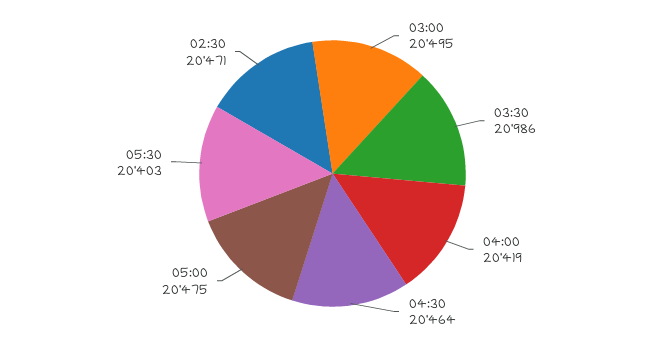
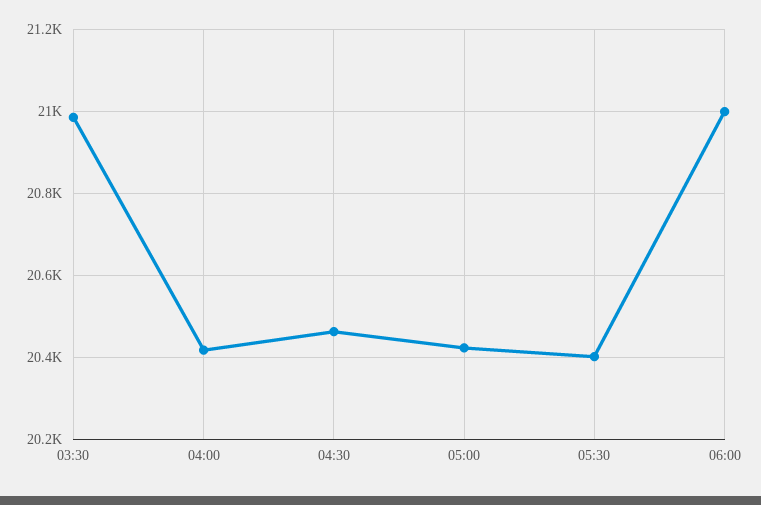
03:00: 20495 -> none
05:00: 20475 -> 20420
02:30: 20471 -> none
06:00: none -> 21000

